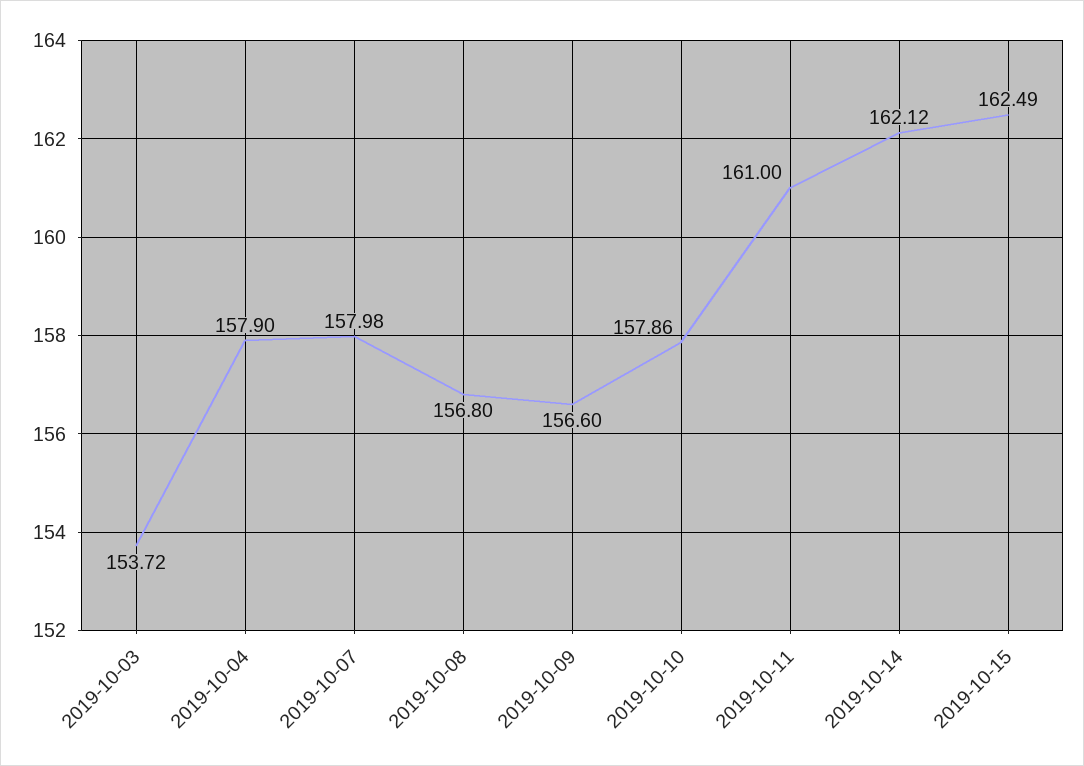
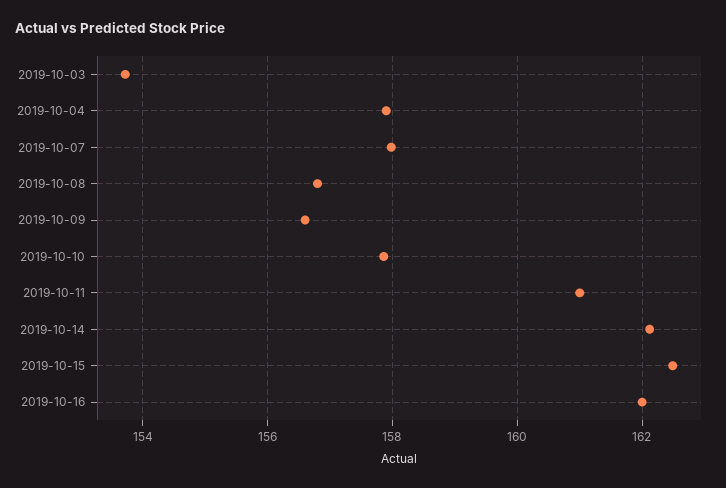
2019-10-16: none -> 162

